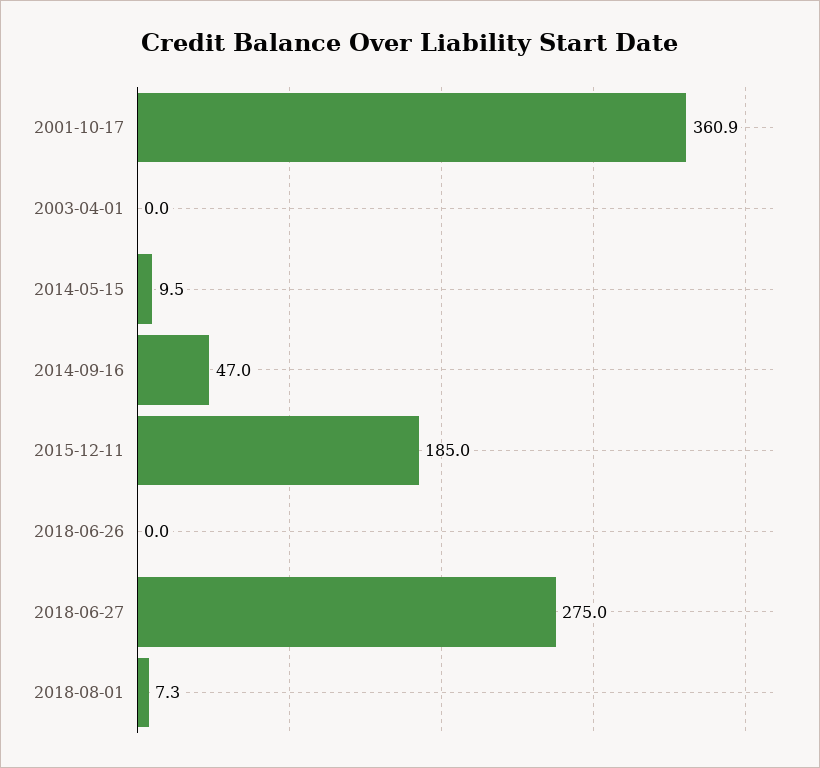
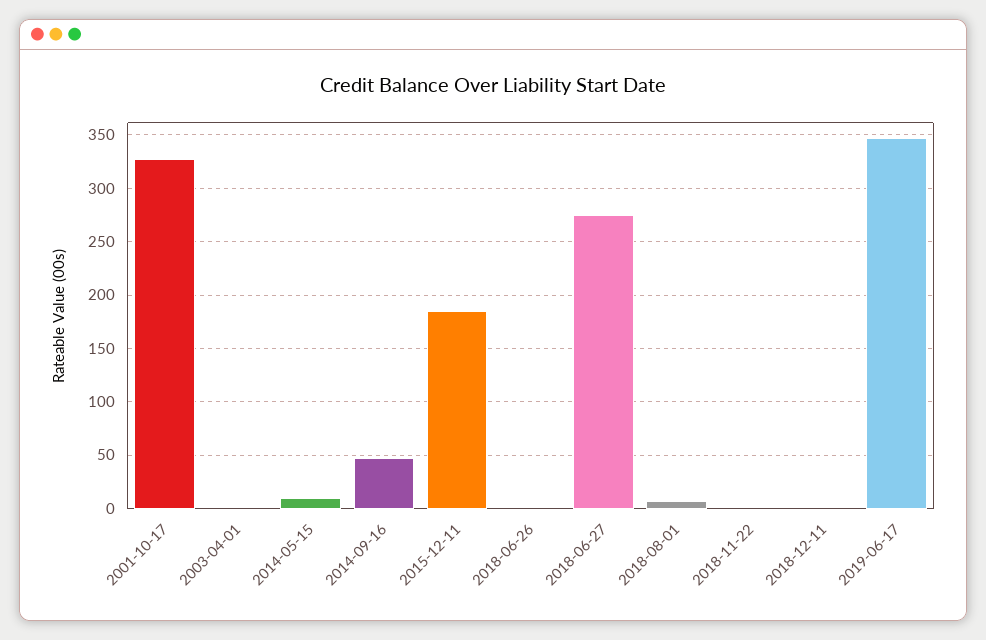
2001-10-17: 360.9 -> 330
2018-11-22: none -> 0
2018-12-11: none -> 0
2019-06-17: none -> 350

